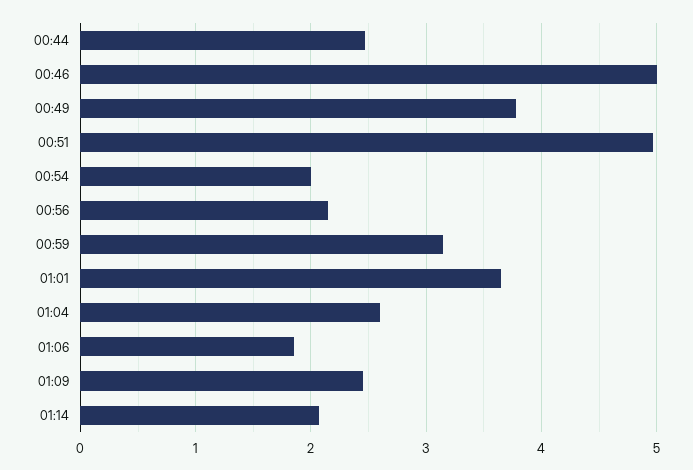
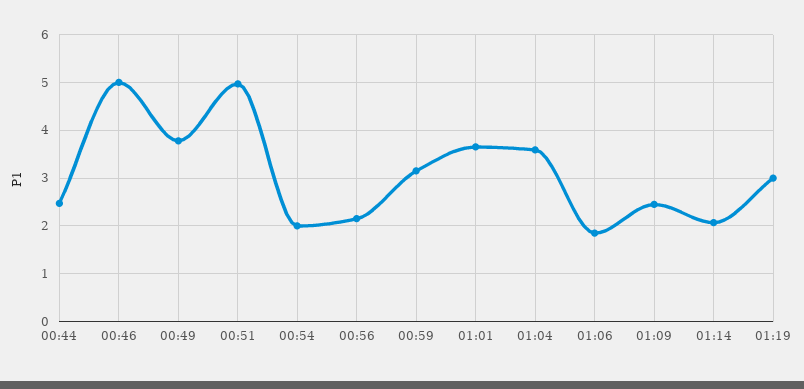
01:04: 2.6 -> 3.6
01:19: none -> 3

